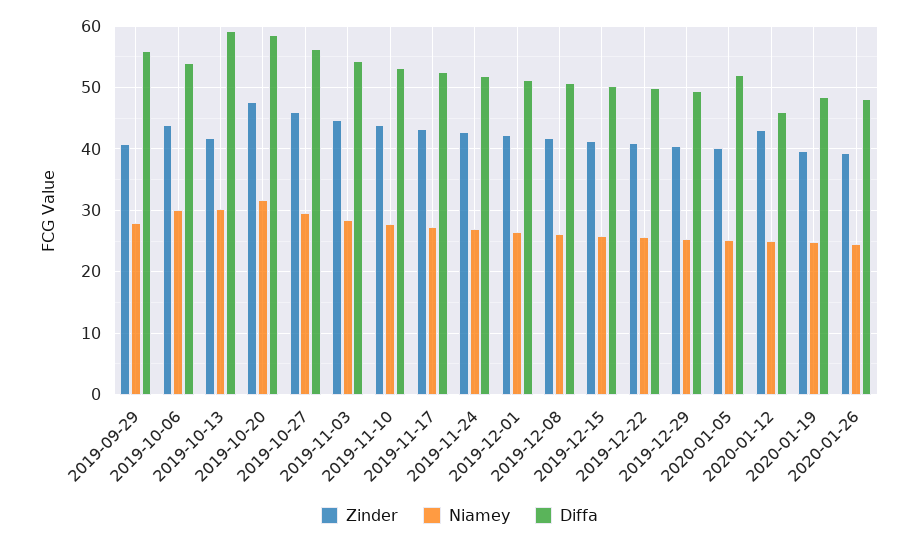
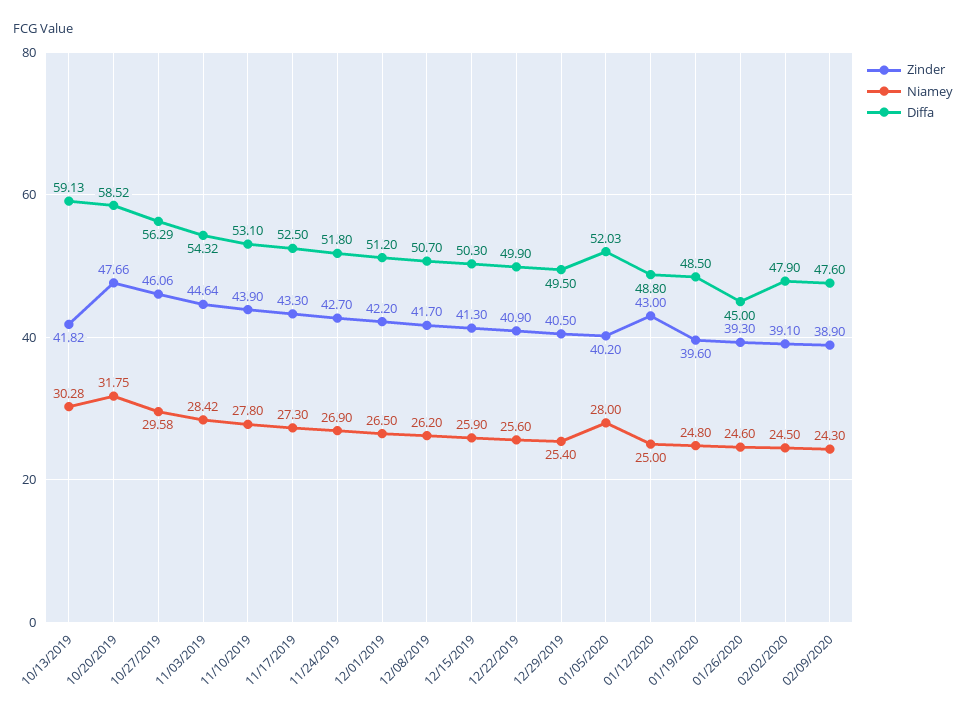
Zinder, 2019-09-29: 41 -> none
Niamey, 2019-09-29: 28 -> none
Diffa, 2019-09-29: 56 -> none
Zinder, 2019-10-06: 44 -> none
Niamey, 2019-10-06: 30 -> none
Diffa, 2019-10-06: 54 -> none
Niamey, 2020-01-05: 25 -> 28
Diffa, 2020-01-12: 46 -> 48.8
Diffa, 2020-01-26: 48 -> 45
Zinder, 02/02/2020: none -> 39.1
Niamey, 02/02/2020: none -> 24.5
Diffa, 02/02/2020: none -> 47.9
Zinder, 02/09/2020: none -> 38.9
Niamey, 02/09/2020: none -> 24.3
Diffa, 02/09/2020: none -> 47.6

